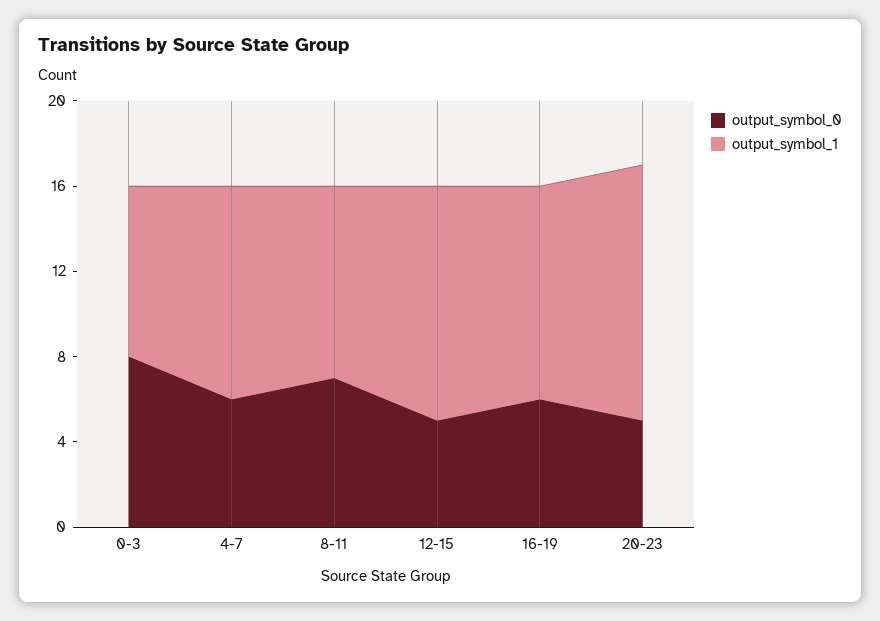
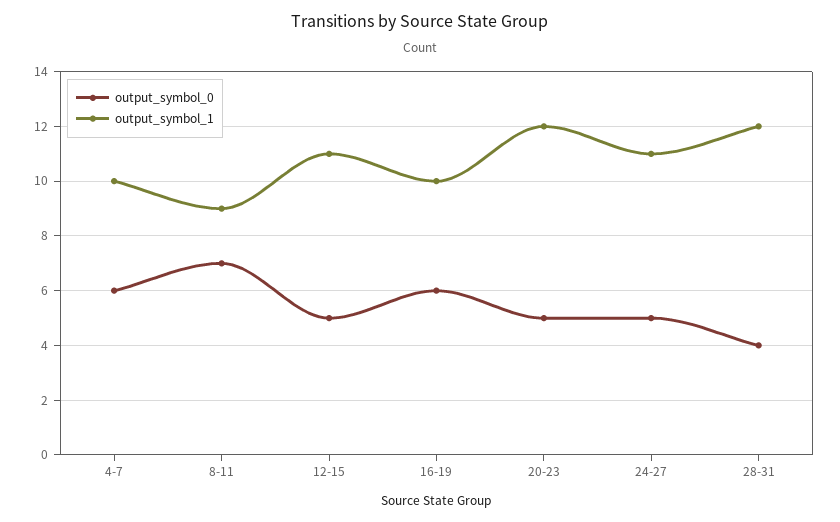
output_symbol_0, 0-3: 8 -> none
output_symbol_1, 0-3: 8 -> none
output_symbol_0, 24-27: none -> 5
output_symbol_1, 24-27: none -> 11
output_symbol_0, 28-31: none -> 4
output_symbol_1, 28-31: none -> 12

